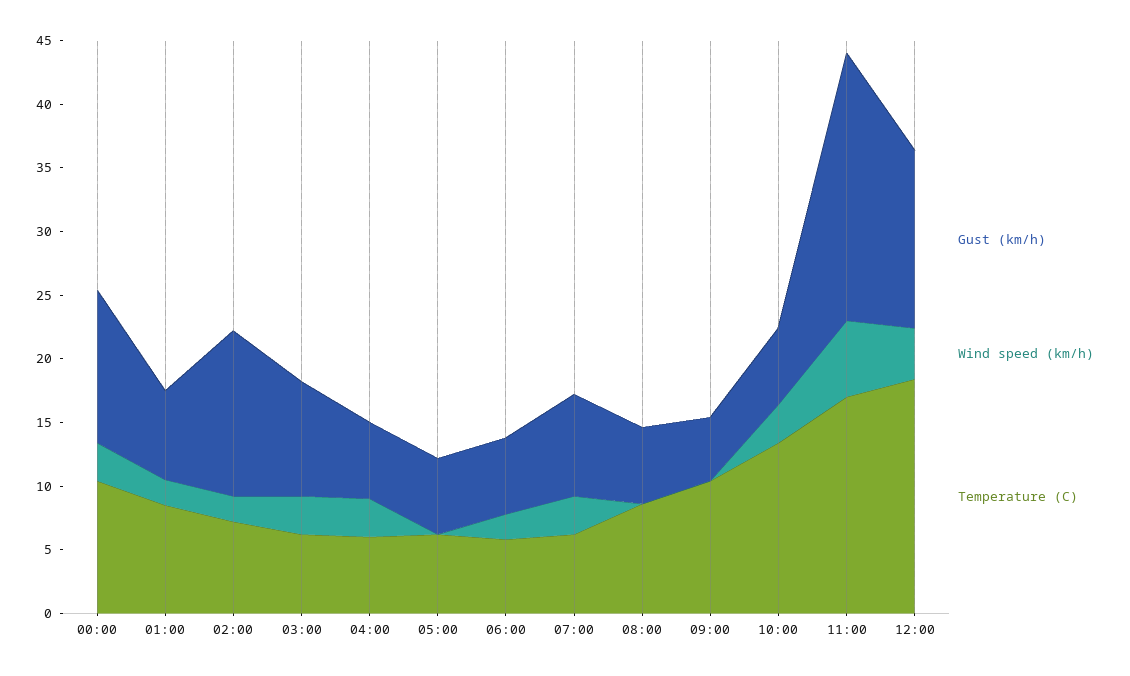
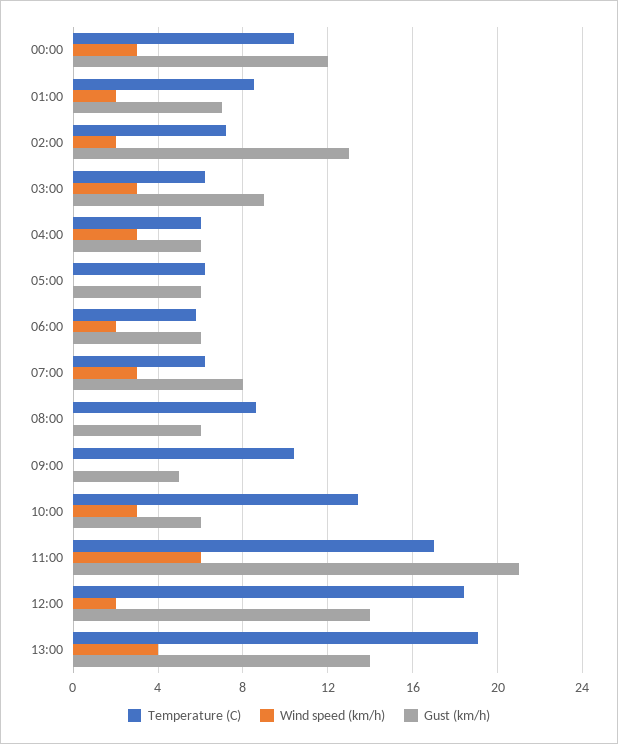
Wind speed (km/h), 12:00: 4 -> 2
Temperature (C), 13:00: none -> 19
Wind speed (km/h), 13:00: none -> 4
Gust (km/h), 13:00: none -> 14

